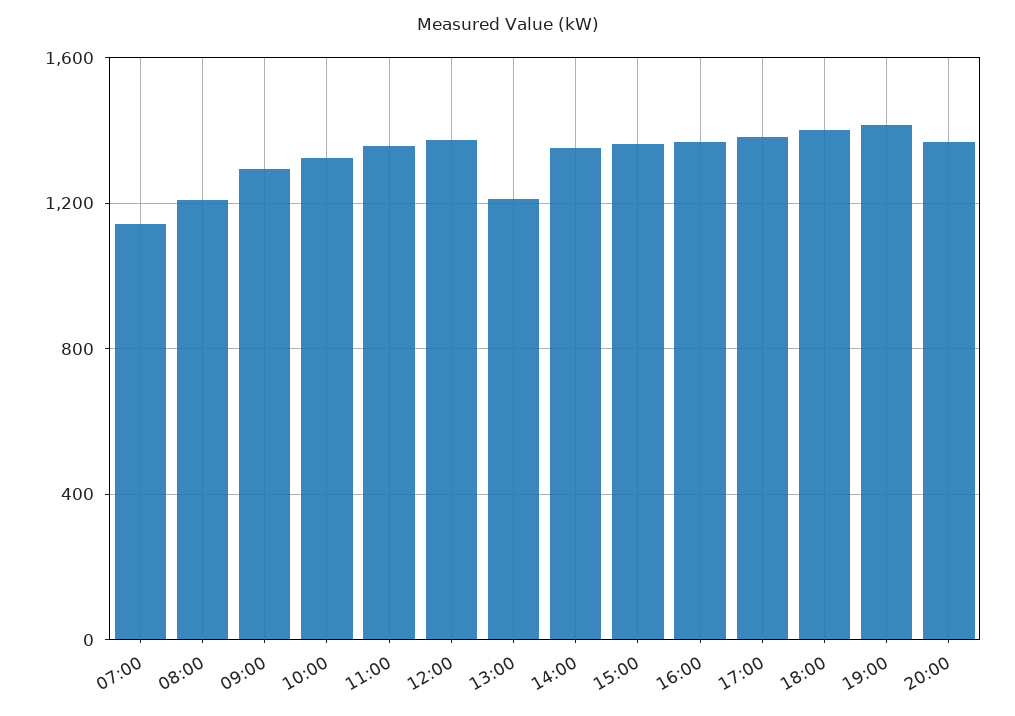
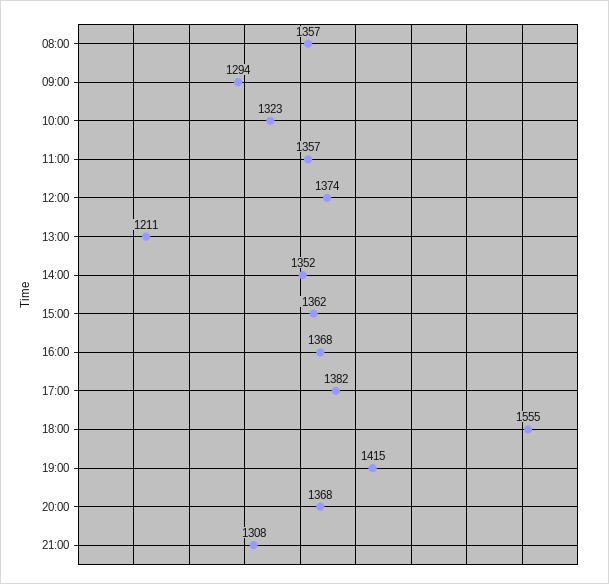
07:00: 1150 -> none
08:00: 1200 -> 1357
18:00: 1400 -> 1555
21:00: none -> 1308

